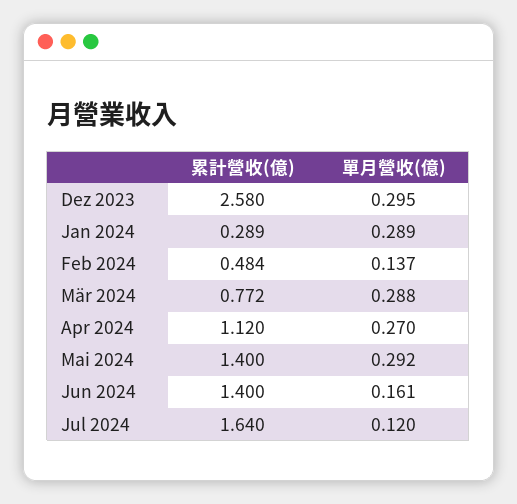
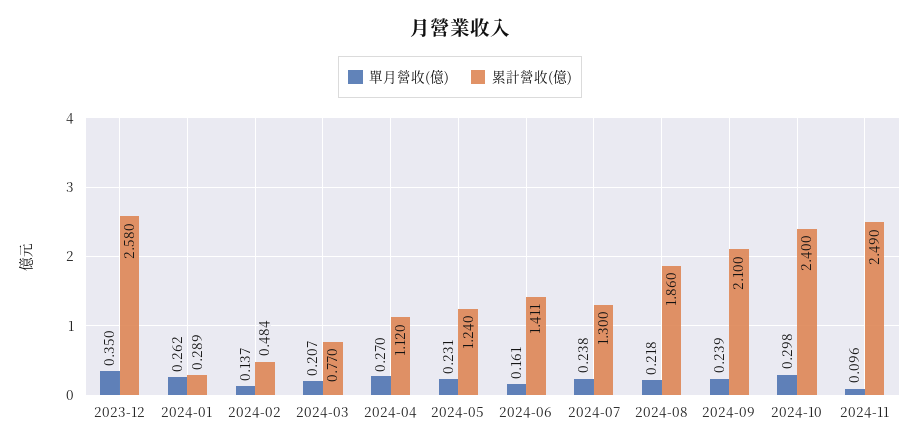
單月營收(億), Dez 2023: 0.295 -> 0.35
單月營收(億), Jan 2024: 0.289 -> 0.262
累計營收(億), Mär 2024: 0.772 -> 0.77
單月營收(億), Mär 2024: 0.288 -> 0.207
累計營收(億), Mai 2024: 1.4 -> 1.24
單月營收(億), Mai 2024: 0.292 -> 0.231
累計營收(億), Jun 2024: 1.4 -> 1.411
累計營收(億), Jul 2024: 1.64 -> 1.3
單月營收(億), Jul 2024: 0.12 -> 0.238
單月營收(億), 2024-08: none -> 0.218
累計營收(億), 2024-08: none -> 1.86
單月營收(億), 2024-09: none -> 0.239
累計營收(億), 2024-09: none -> 2.1
單月營收(億), 2024-10: none -> 0.298
累計營收(億), 2024-10: none -> 2.4
單月營收(億), 2024-11: none -> 0.096
累計營收(億), 2024-11: none -> 2.49

